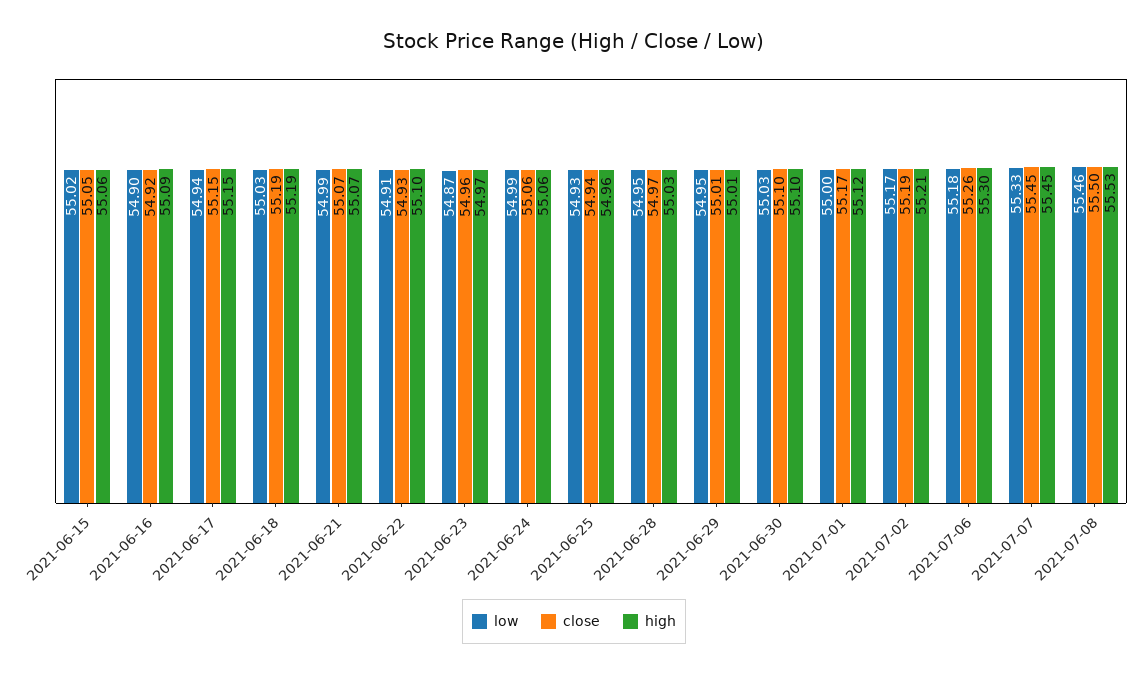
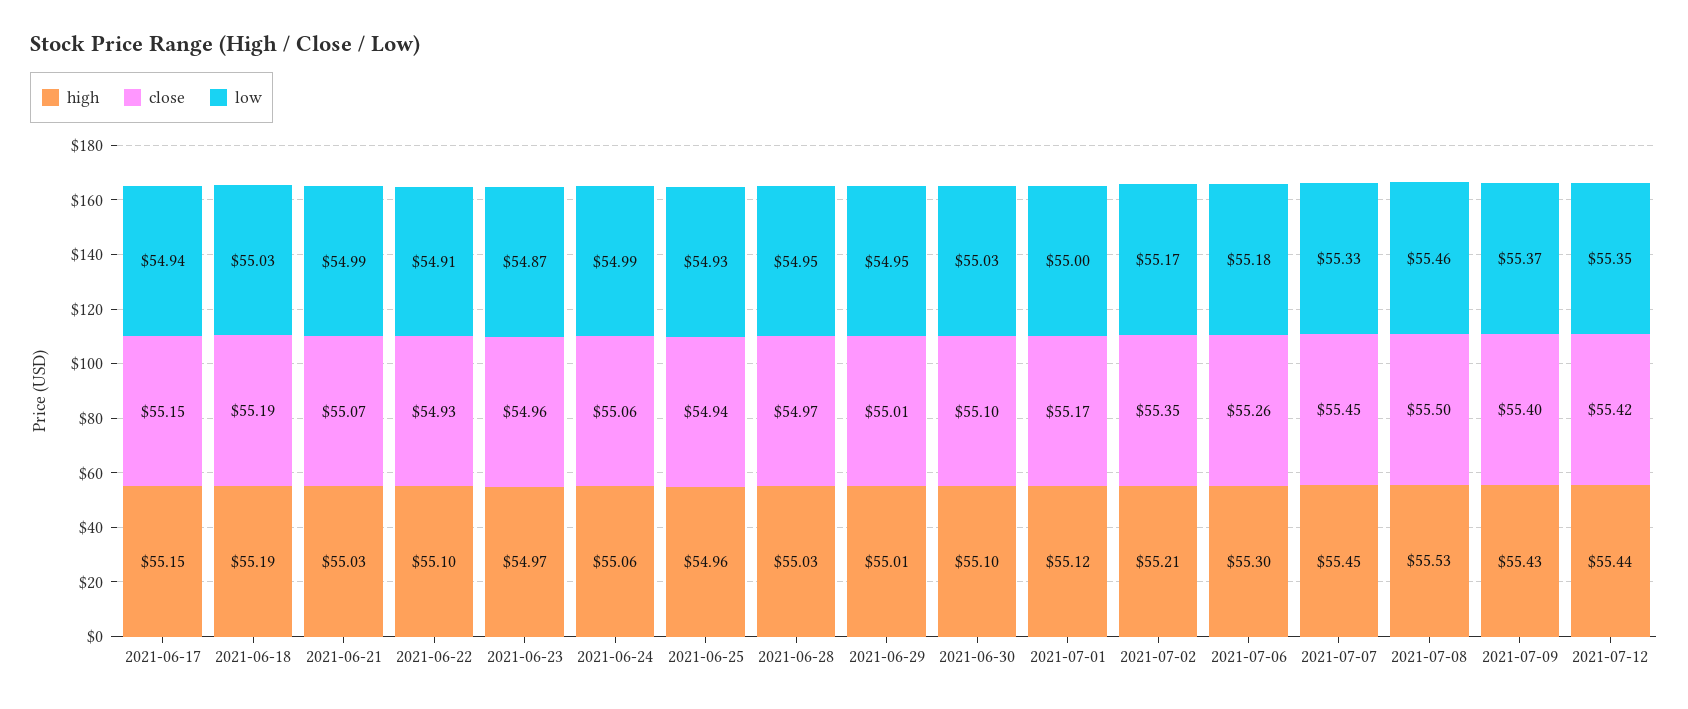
low, 2021-06-15: 55.02 -> none
close, 2021-06-15: 55.05 -> none
high, 2021-06-15: 55.06 -> none
low, 2021-06-16: 54.9 -> none
close, 2021-06-16: 54.92 -> none
high, 2021-06-16: 55.09 -> none
high, 2021-06-21: 55.07 -> 55.03
close, 2021-07-02: 55.19 -> 55.35
high, 2021-07-09: none -> 55.43
close, 2021-07-09: none -> 55.4
low, 2021-07-09: none -> 55.37
high, 2021-07-12: none -> 55.44
close, 2021-07-12: none -> 55.42
low, 2021-07-12: none -> 55.35

